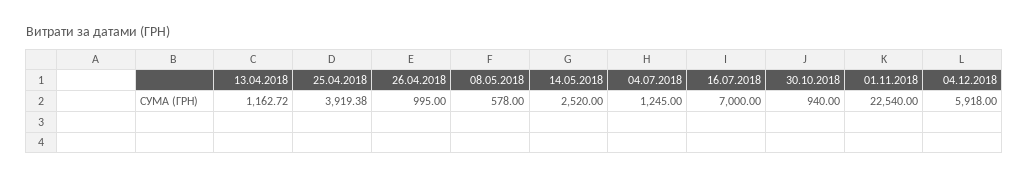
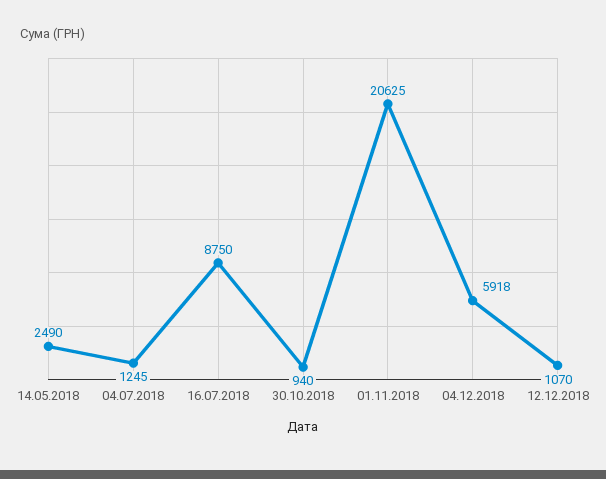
13.04.2018: 1162.72 -> none
25.04.2018: 3919.38 -> none
26.04.2018: 995 -> none
08.05.2018: 578 -> none
14.05.2018: 2520 -> 2490
16.07.2018: 7000 -> 8750
01.11.2018: 22540 -> 20625
12.12.2018: none -> 1070

